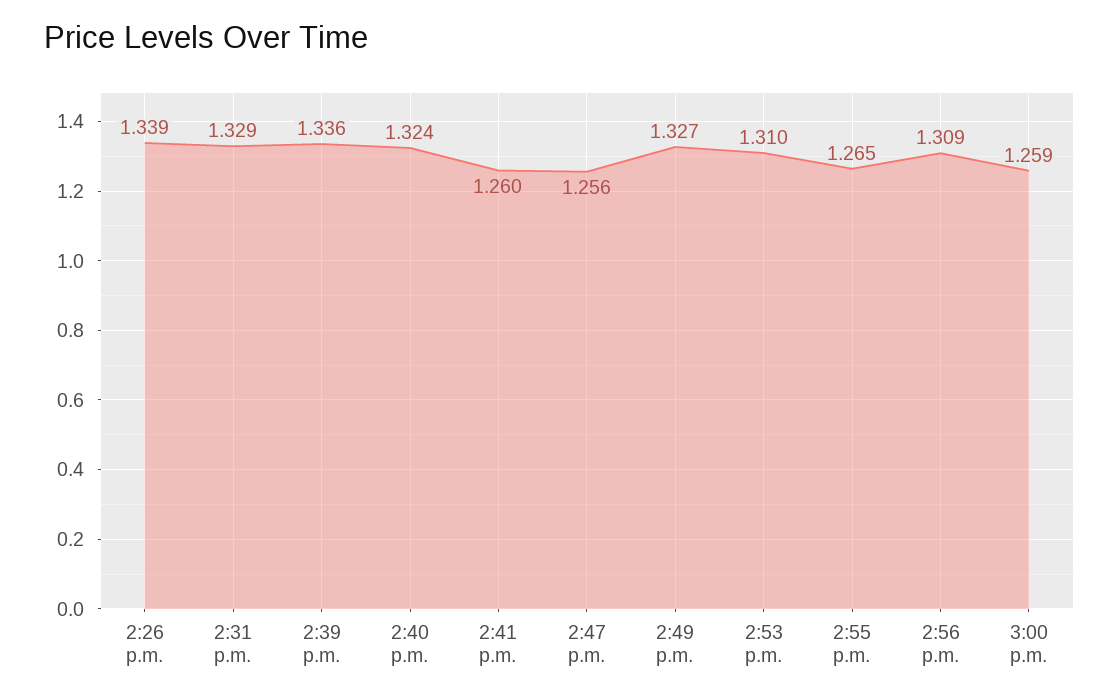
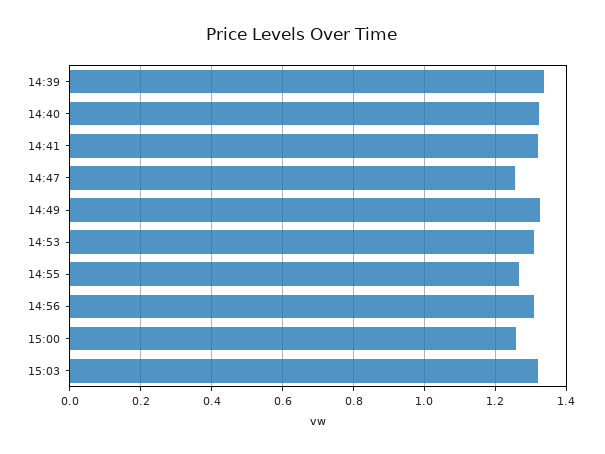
2:26 p.m.: 1.339 -> none
2:31 p.m.: 1.329 -> none
2:41 p.m.: 1.26 -> 1.32
15:03: none -> 1.32

